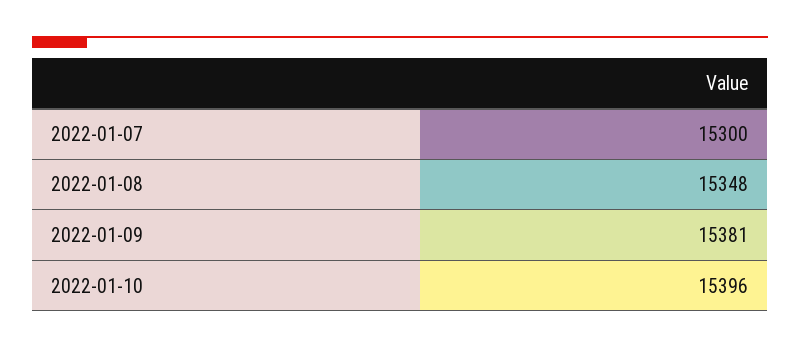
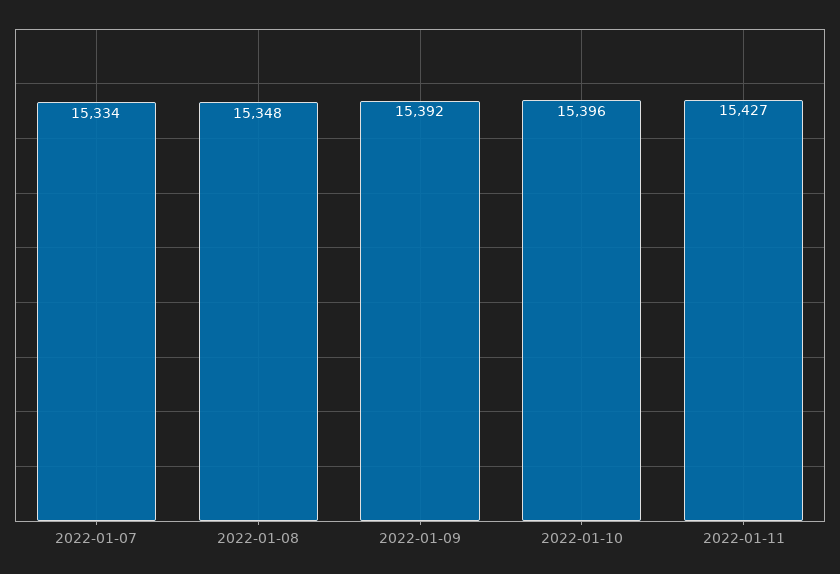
2022-01-07: 15300 -> 15334
2022-01-09: 15381 -> 15392
2022-01-11: none -> 15427

